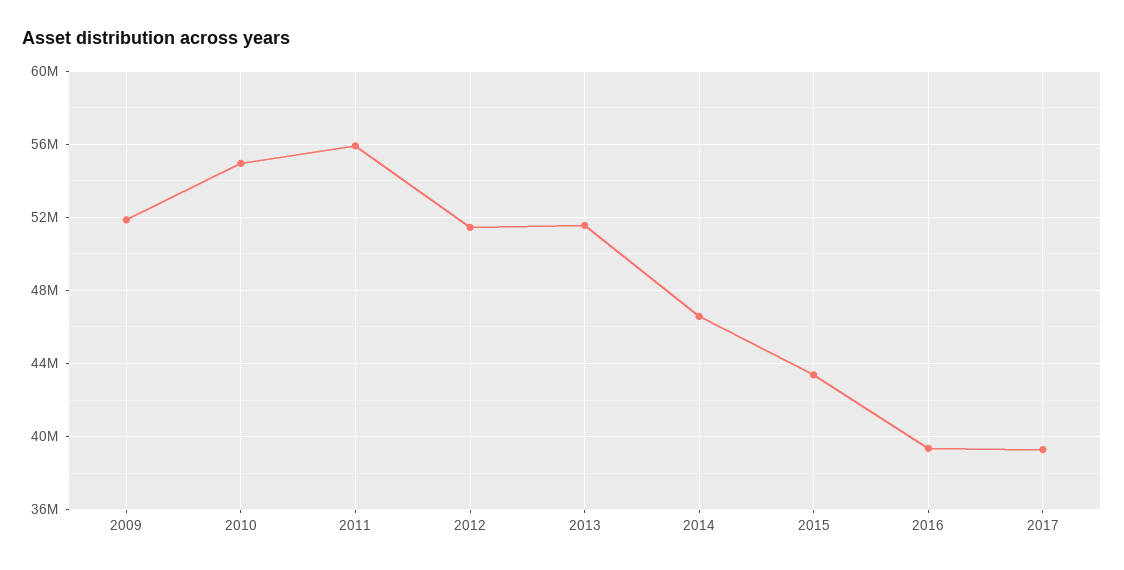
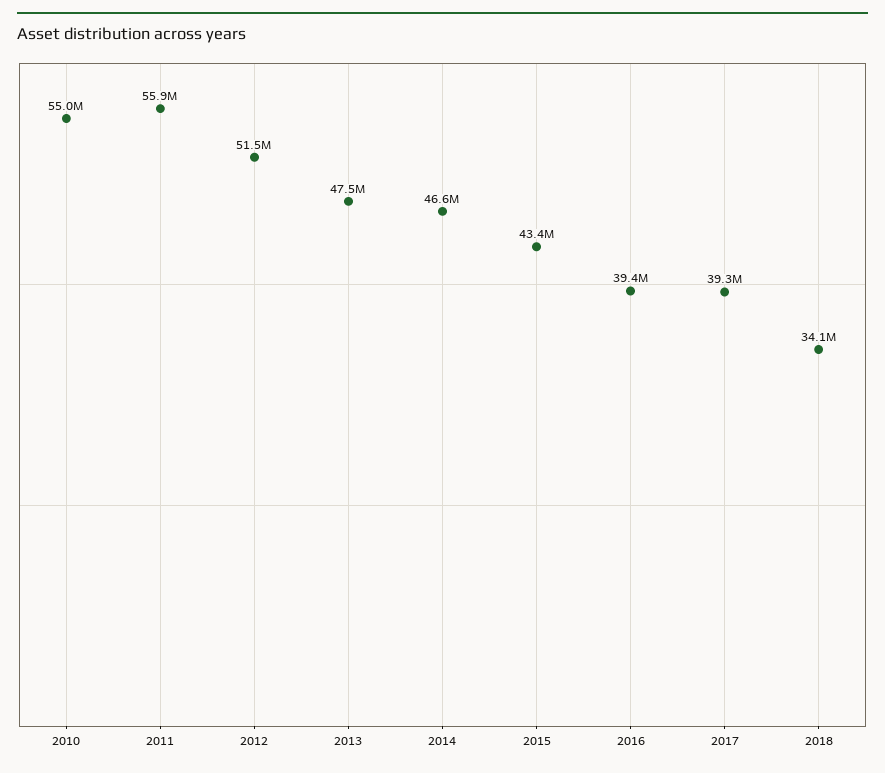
2009: 52000000 -> none
2013: 51500000 -> 47500000
2018: none -> 34100000

